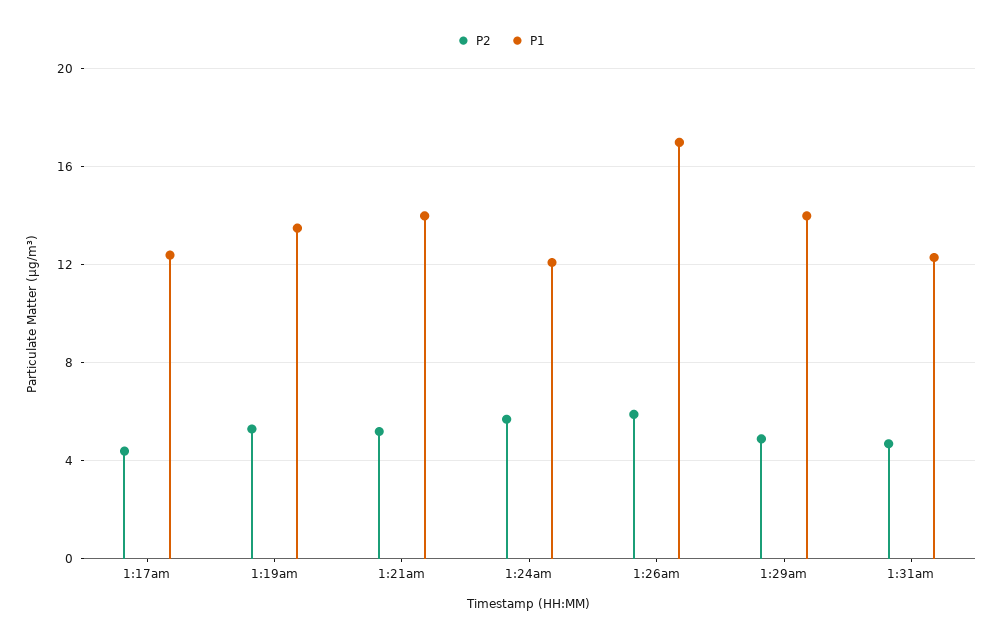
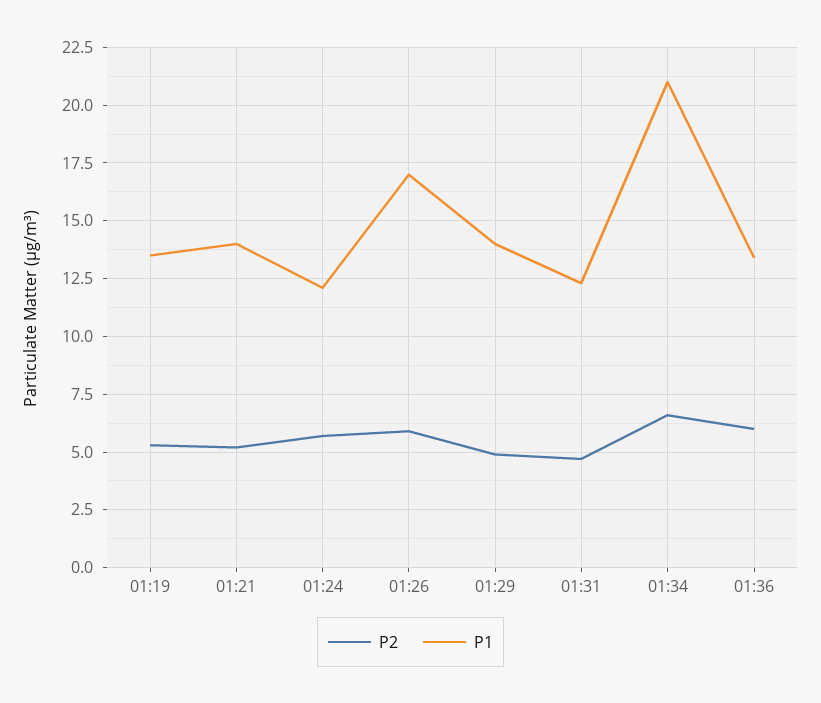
P2, 1:17am: 4.5 -> none
P1, 1:17am: 12.5 -> none
P2, 01:34: none -> 6.5
P1, 01:34: none -> 21
P2, 01:36: none -> 6
P1, 01:36: none -> 13.5

